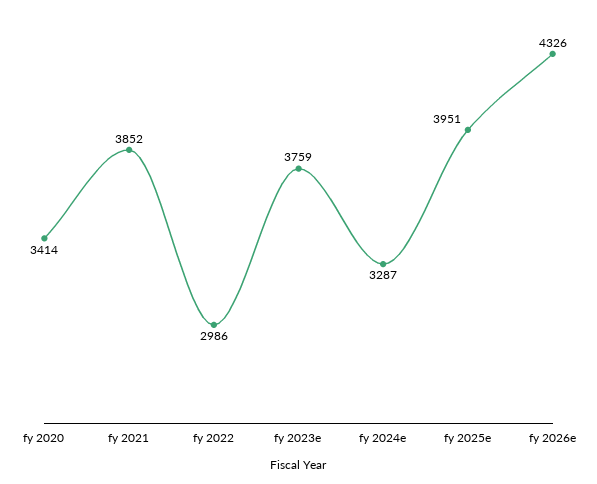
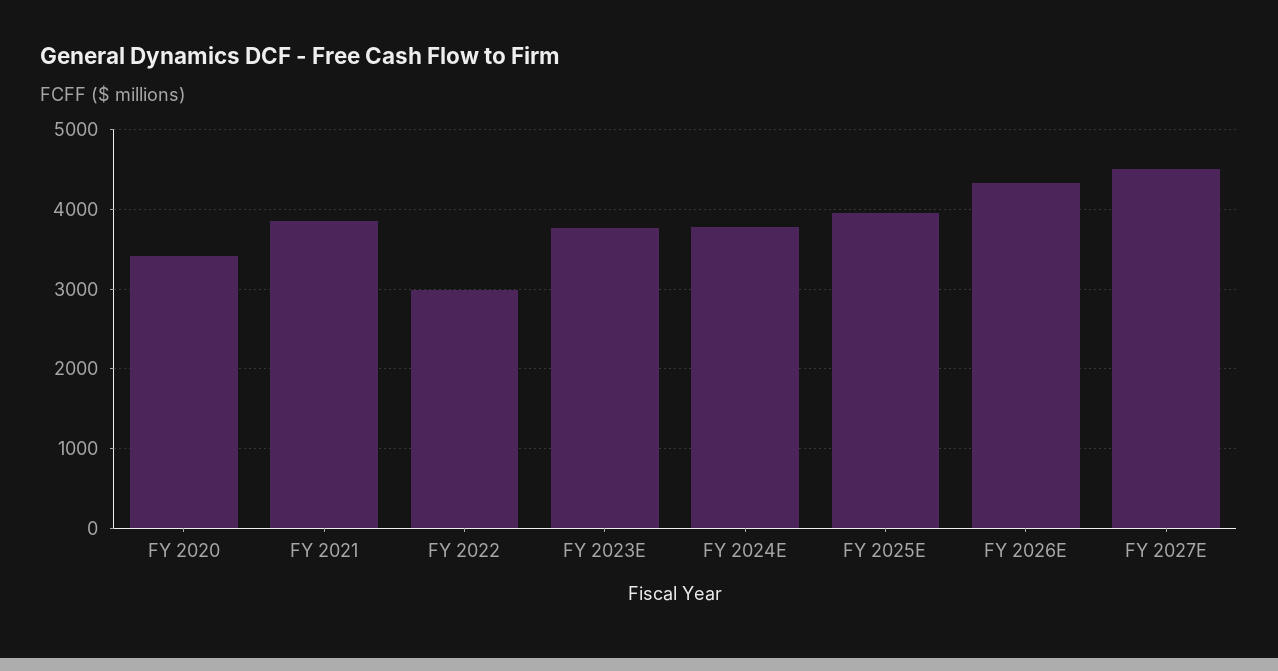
fy 2024e: 3287 -> 3800
FY 2027E: none -> 4500

